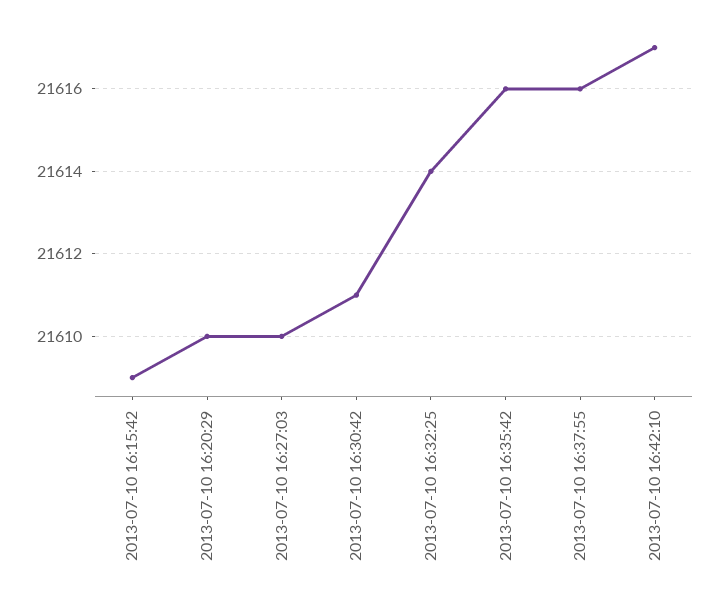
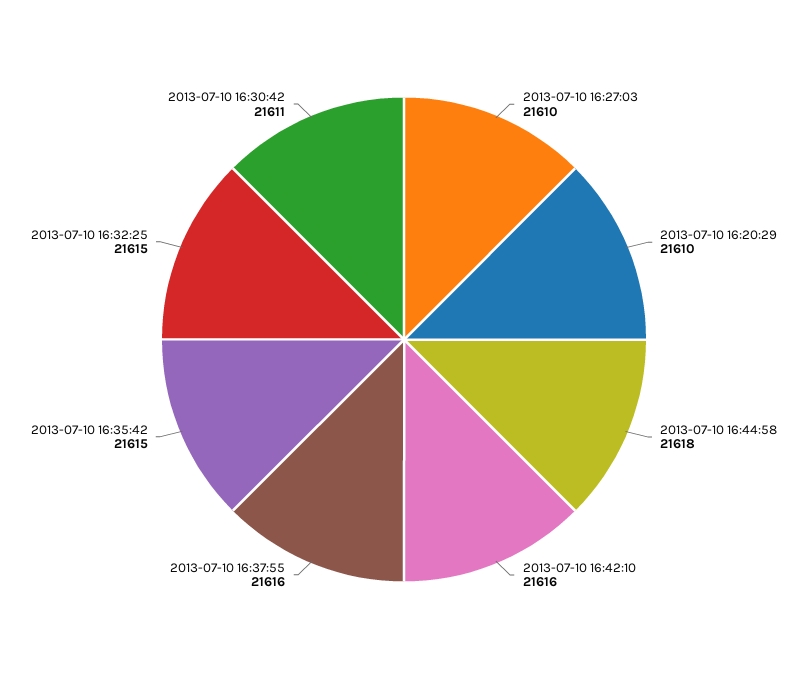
2013-07-10 16:15:42: 21609 -> none
2013-07-10 16:32:25: 21614 -> 21615
2013-07-10 16:35:42: 21616 -> 21615
2013-07-10 16:42:10: 21617 -> 21616
2013-07-10 16:44:58: none -> 21618

